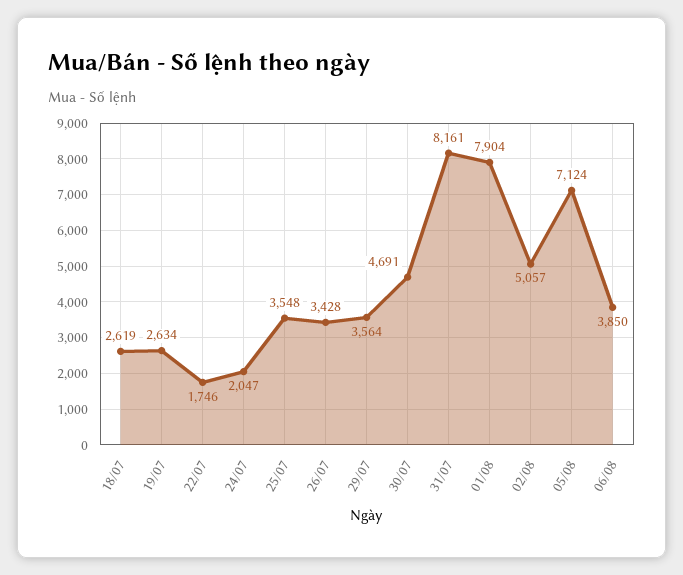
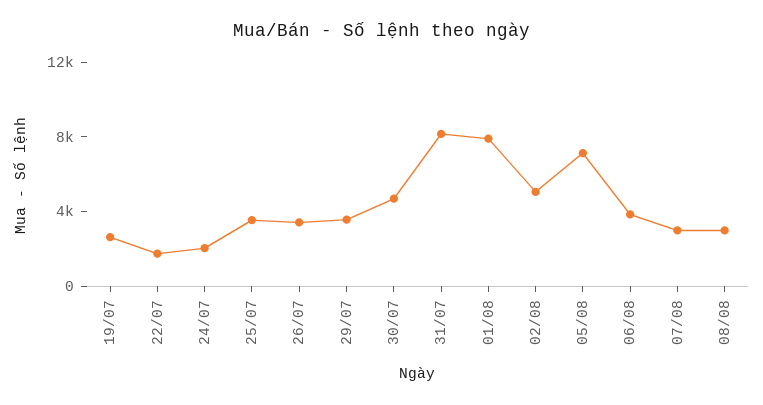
18/07: 2619 -> none
07/08: none -> 3000
08/08: none -> 3000

